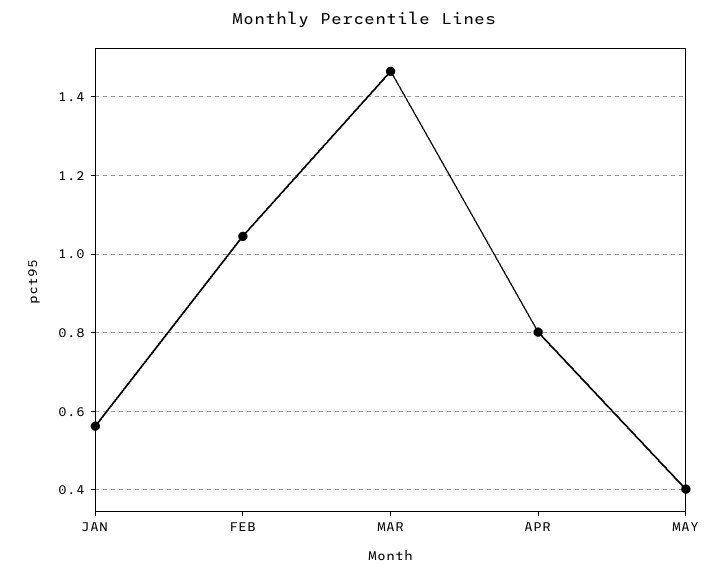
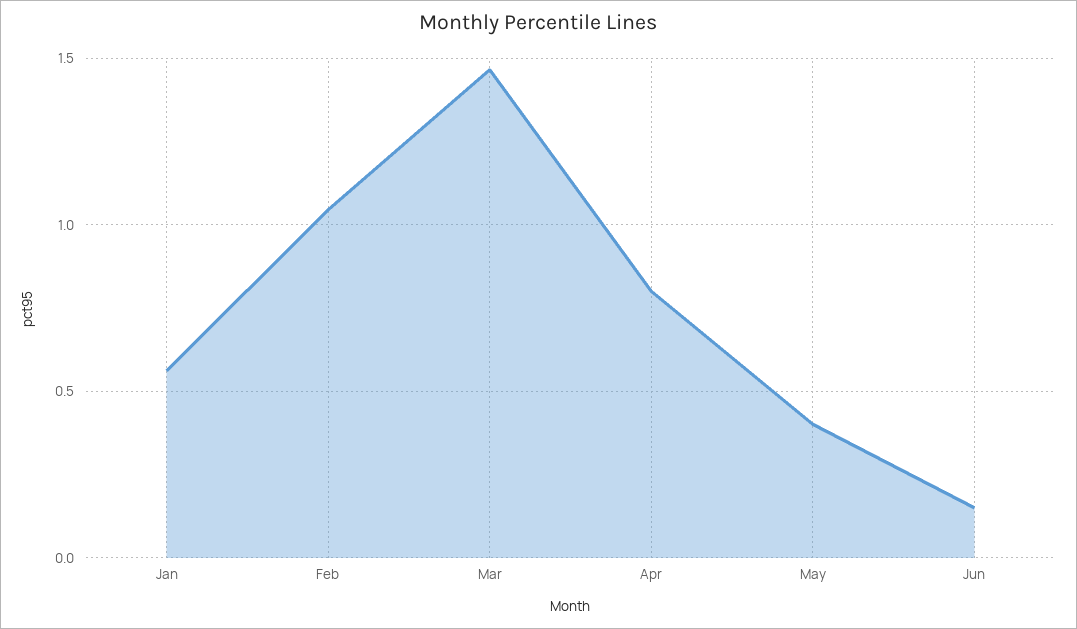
Jun: none -> 0.15

